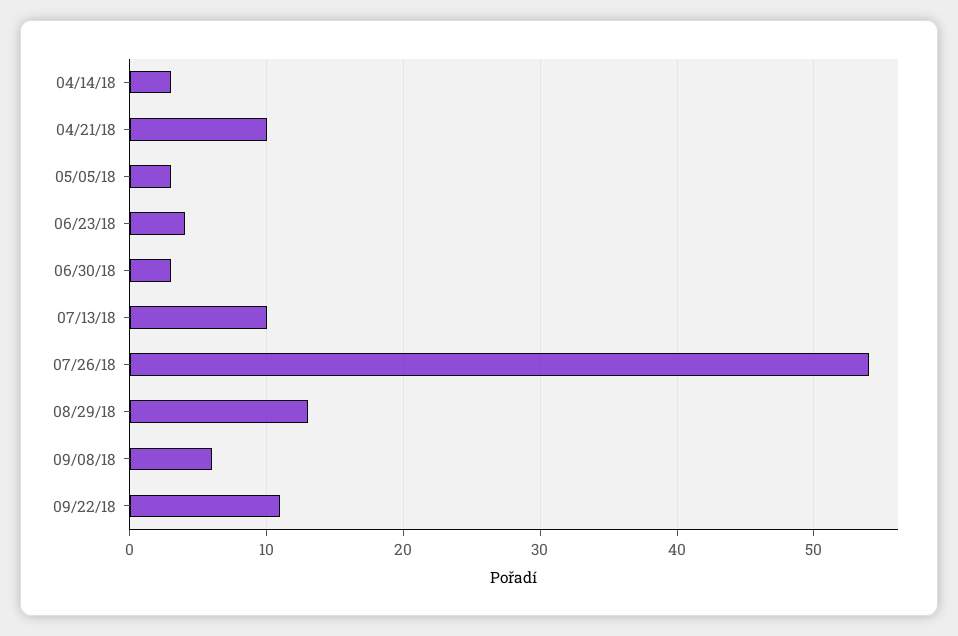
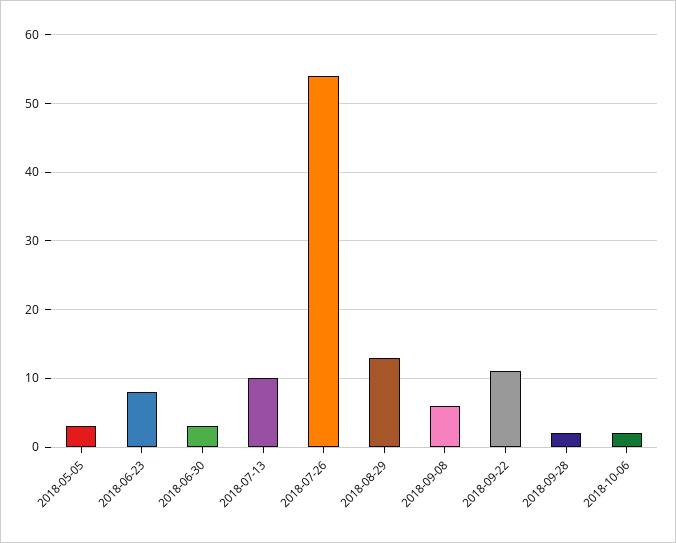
04/14/18: 3 -> none
04/21/18: 10 -> none
06/23/18: 4 -> 8
2018-09-28: none -> 2
2018-10-06: none -> 2

